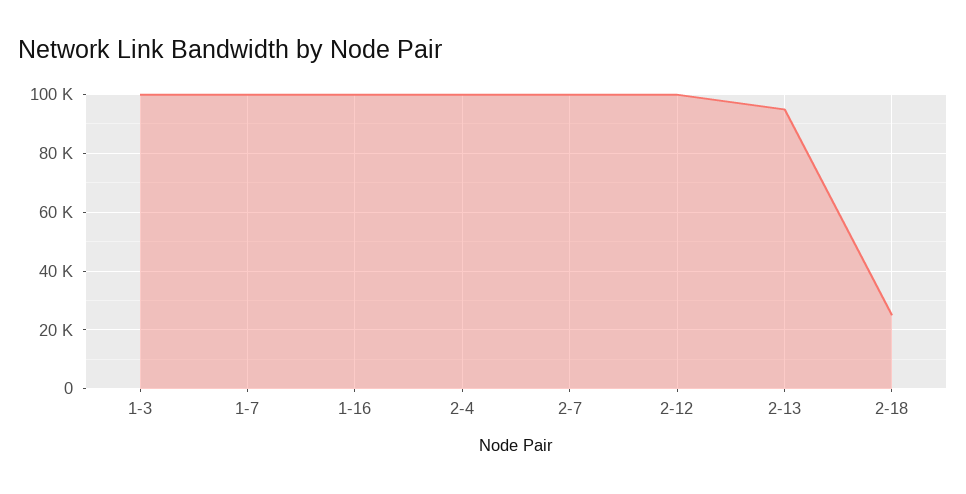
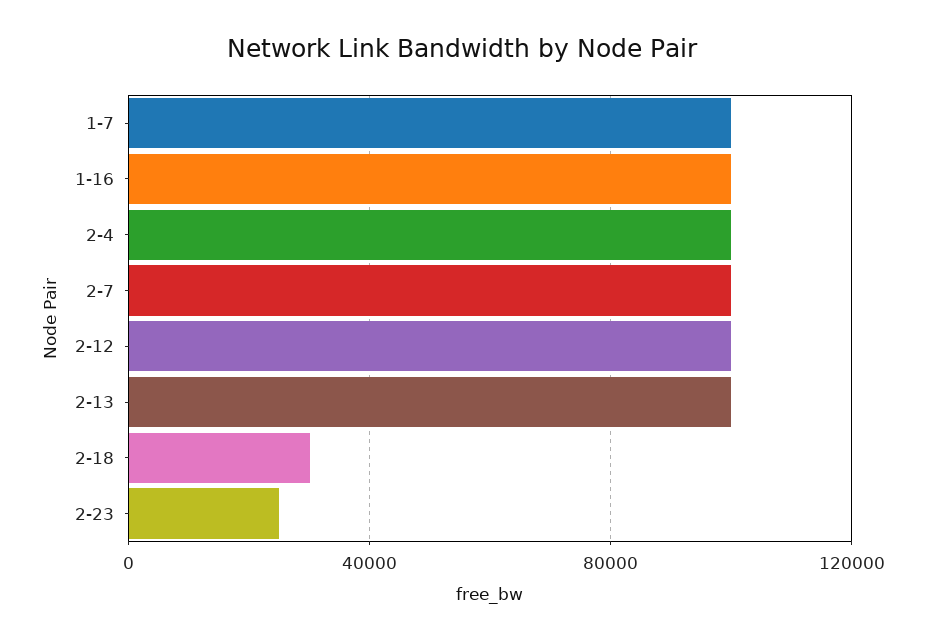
1-3: 100000 -> none
2-13: 95000 -> 100000
2-18: 25000 -> 30000
2-23: none -> 25000

